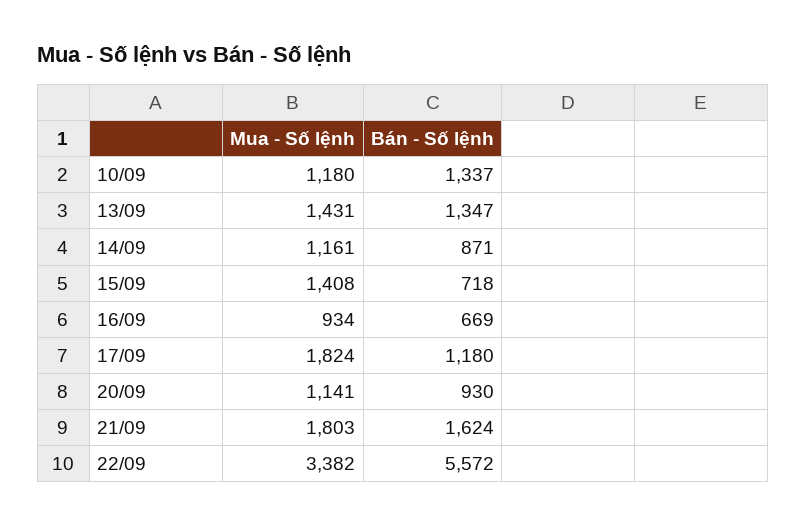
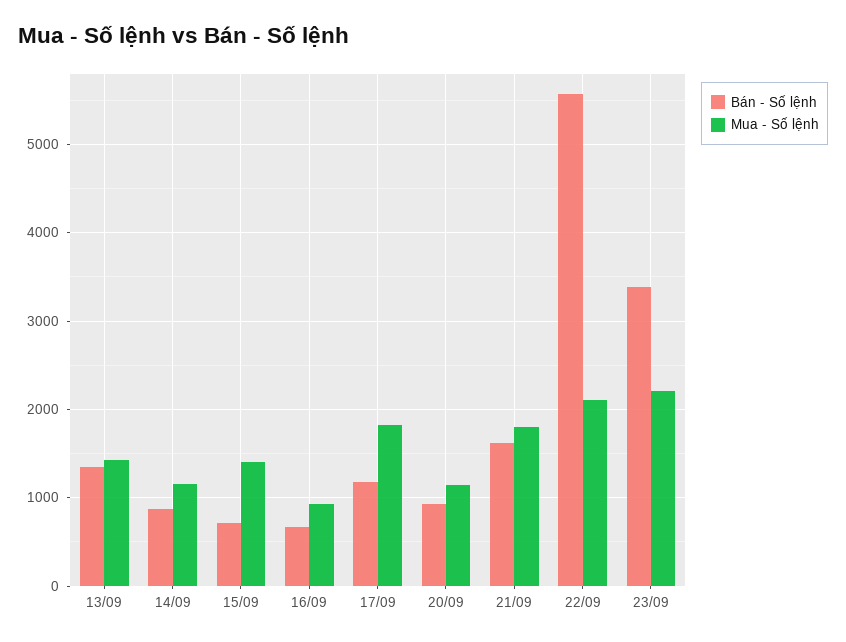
Mua - Số lệnh, 10/09: 1180 -> none
Bán - Số lệnh, 10/09: 1337 -> none
Mua - Số lệnh, 22/09: 3382 -> 2100
Bán - Số lệnh, 23/09: none -> 3400
Mua - Số lệnh, 23/09: none -> 2200

